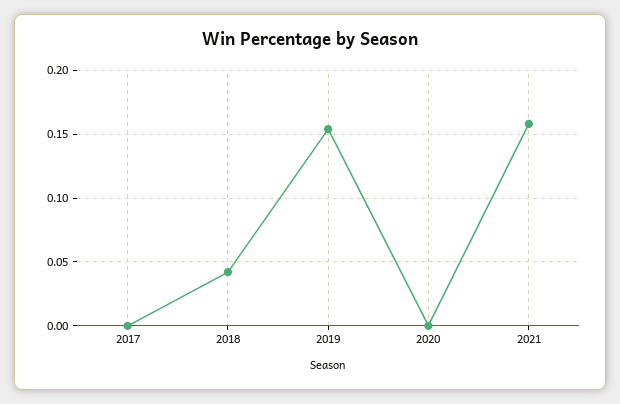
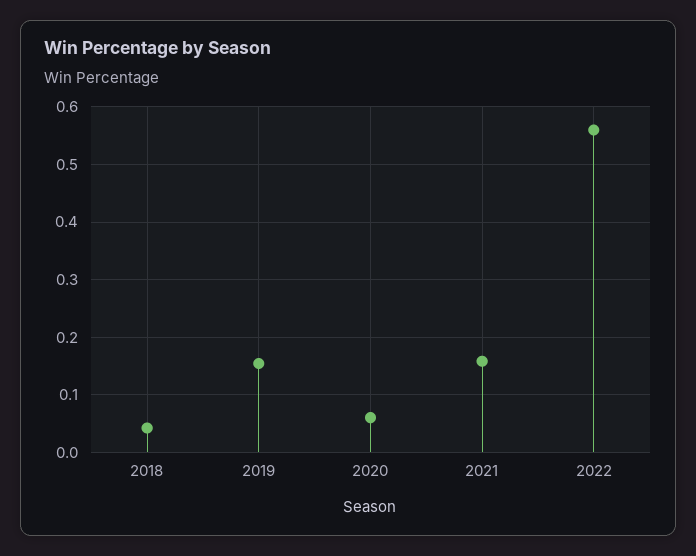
2017: 0 -> none
2020: 0 -> 0.06
2022: none -> 0.56

